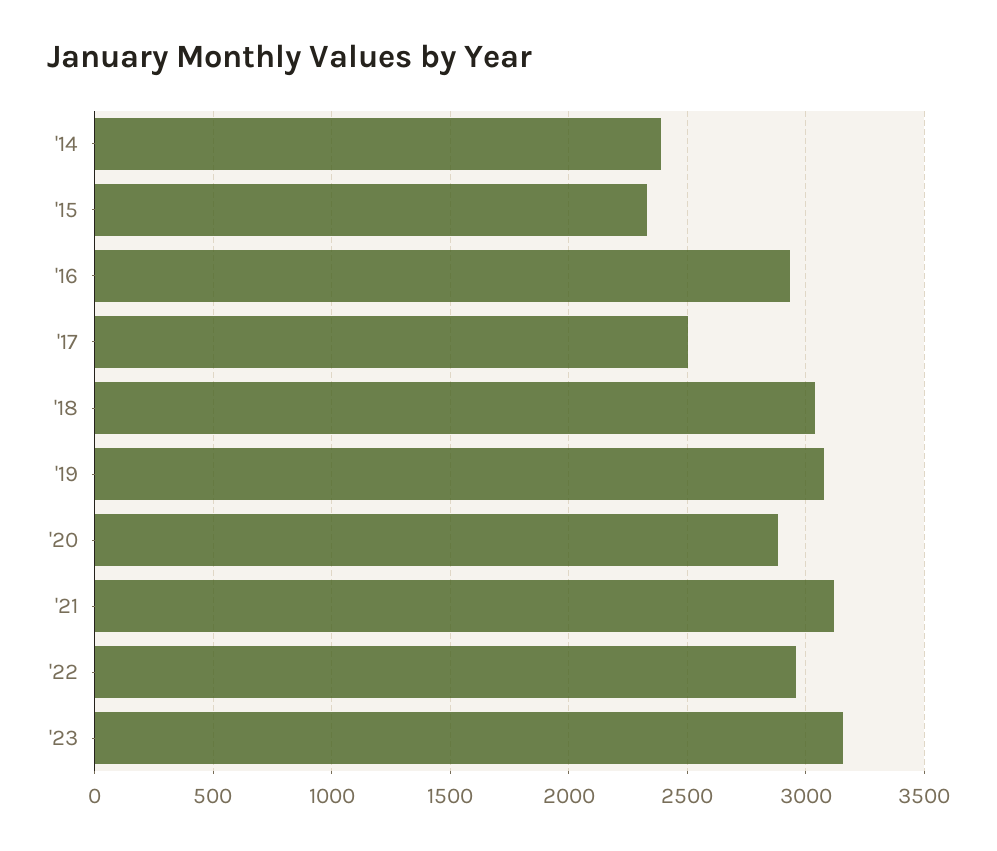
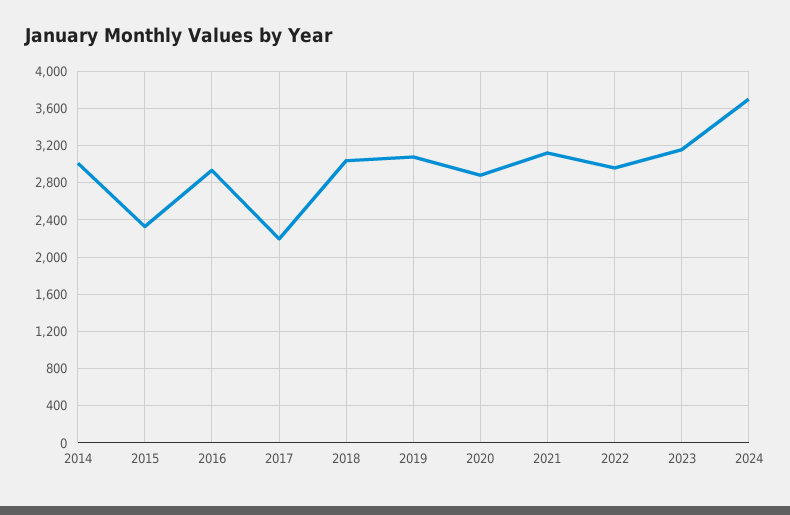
'14: 2400 -> 3000
'17: 2500 -> 2200
2024: none -> 3700

